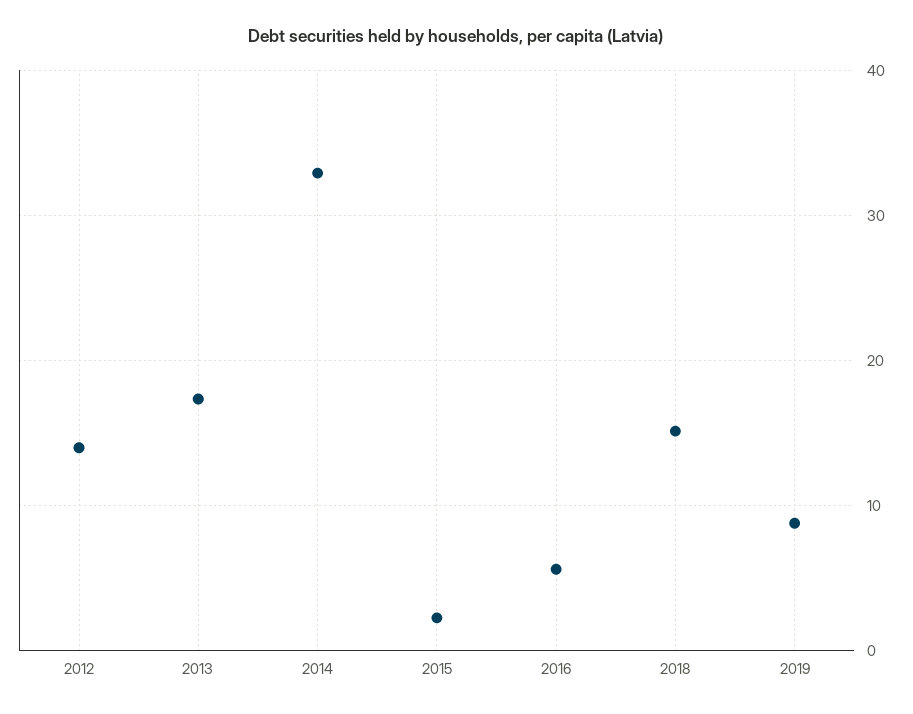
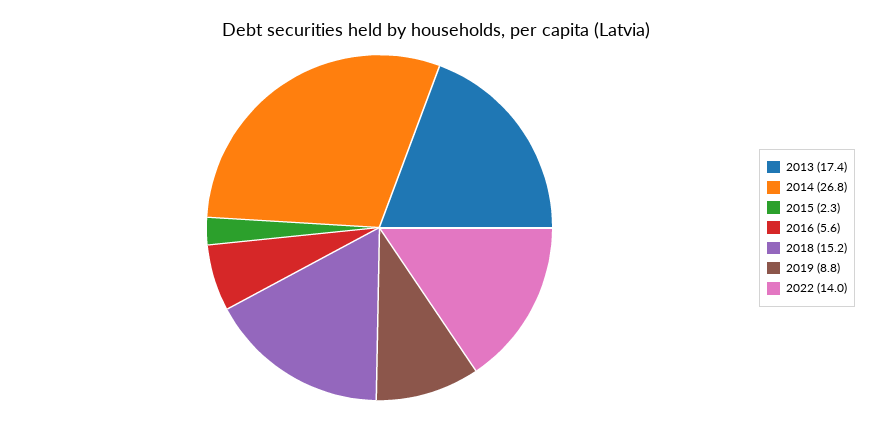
2012: 14 -> none
2014: 33 -> 26.8
2022: none -> 14

